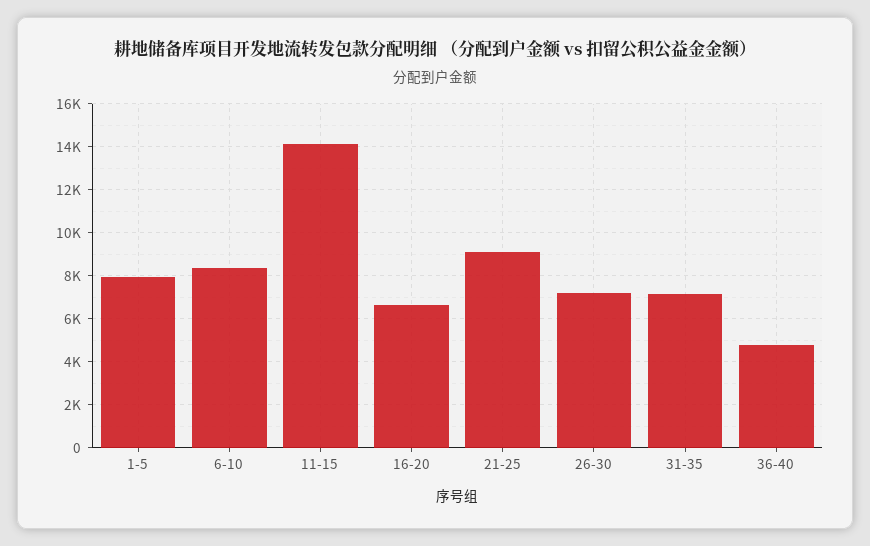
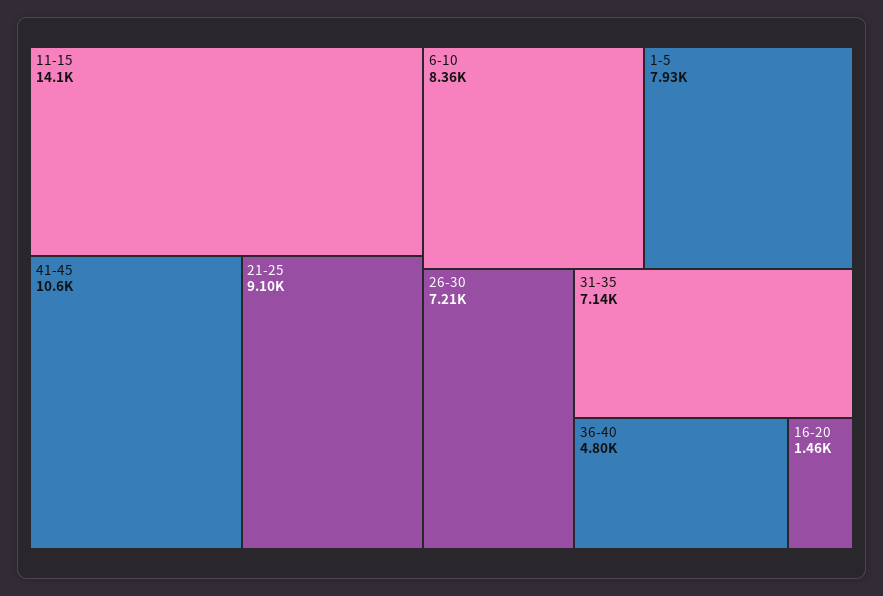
16-20: 6500 -> 1460
41-45: none -> 10600

